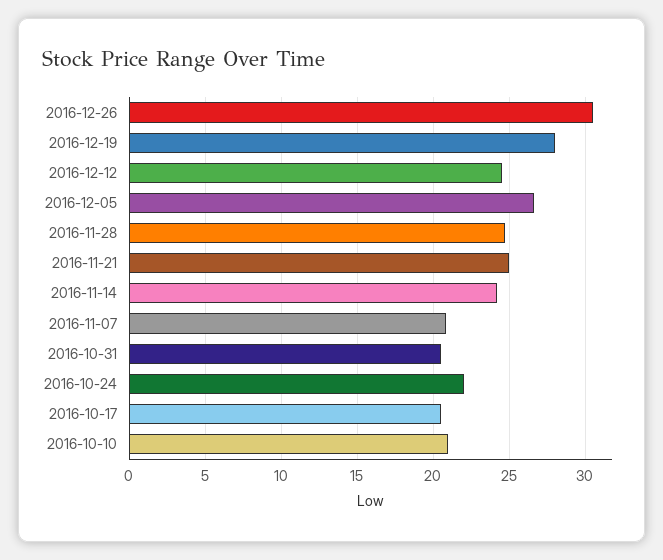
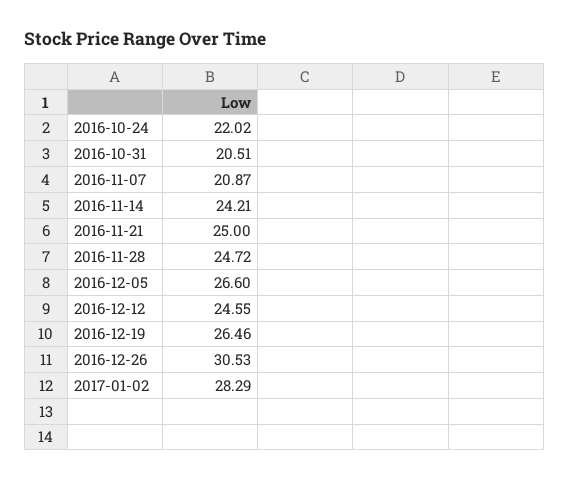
2016-12-19: 28 -> 26.46
2016-10-17: 20.5 -> none
2016-10-10: 21 -> none
2017-01-02: none -> 28.29

